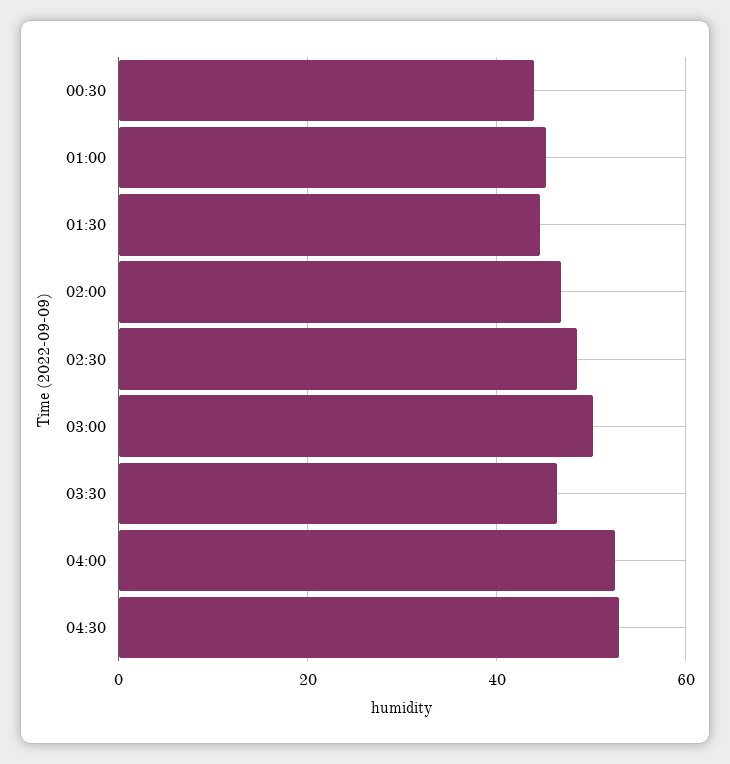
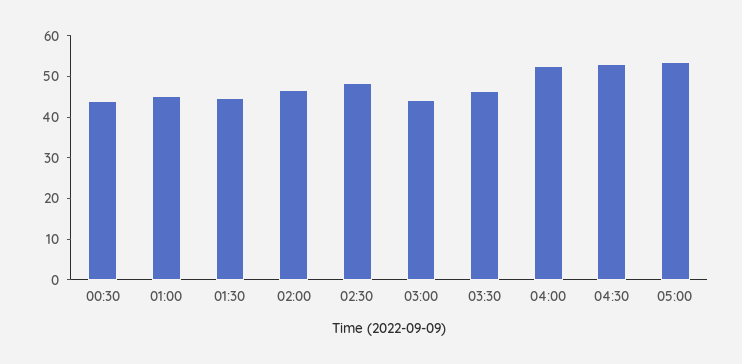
03:00: 50 -> 44
05:00: none -> 54

